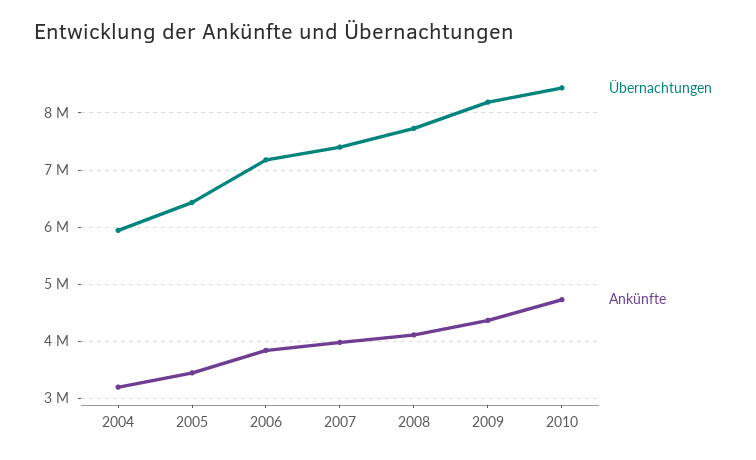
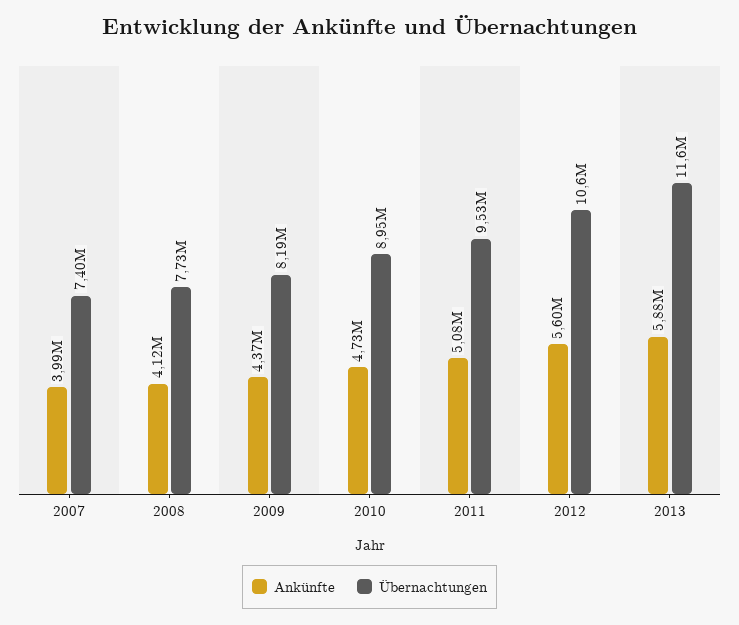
Übernachtungen, 2004: 6000000 -> none
Ankünfte, 2004: 3200000 -> none
Übernachtungen, 2005: 6400000 -> none
Ankünfte, 2005: 3400000 -> none
Übernachtungen, 2006: 7200000 -> none
Ankünfte, 2006: 3800000 -> none
Übernachtungen, 2010: 8400000 -> 8950000
Ankünfte, 2011: none -> 5080000
Übernachtungen, 2011: none -> 9530000
Ankünfte, 2012: none -> 5600000
Übernachtungen, 2012: none -> 10600000
Ankünfte, 2013: none -> 5880000
Übernachtungen, 2013: none -> 11600000

